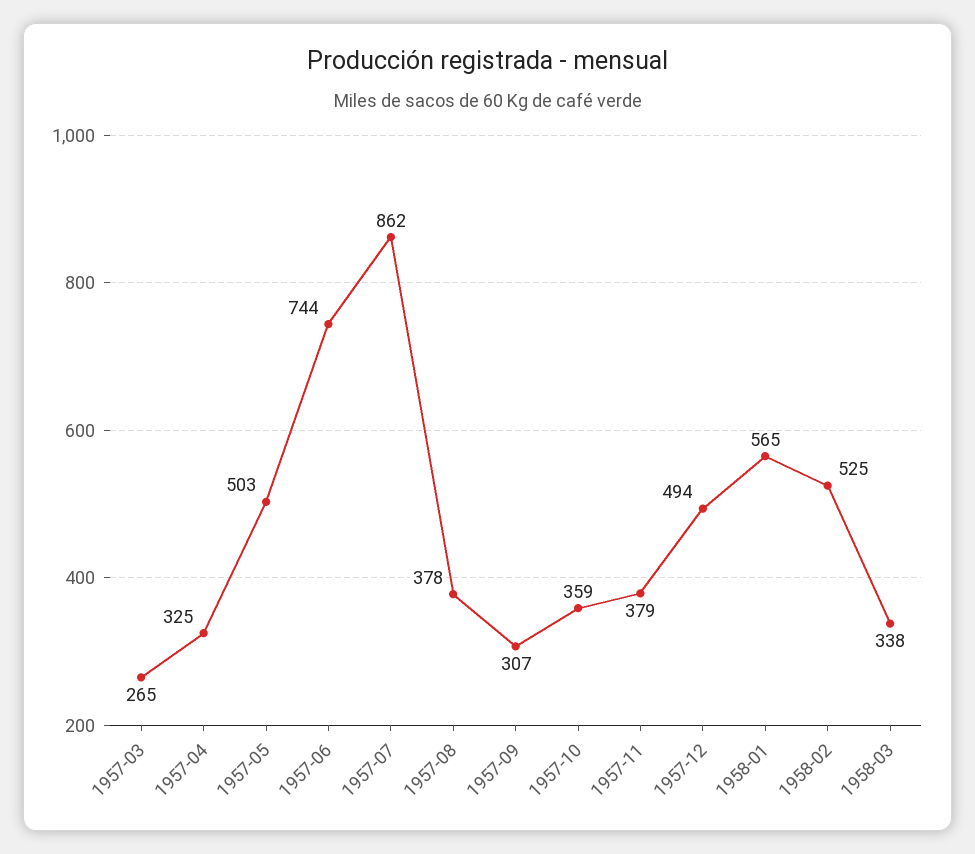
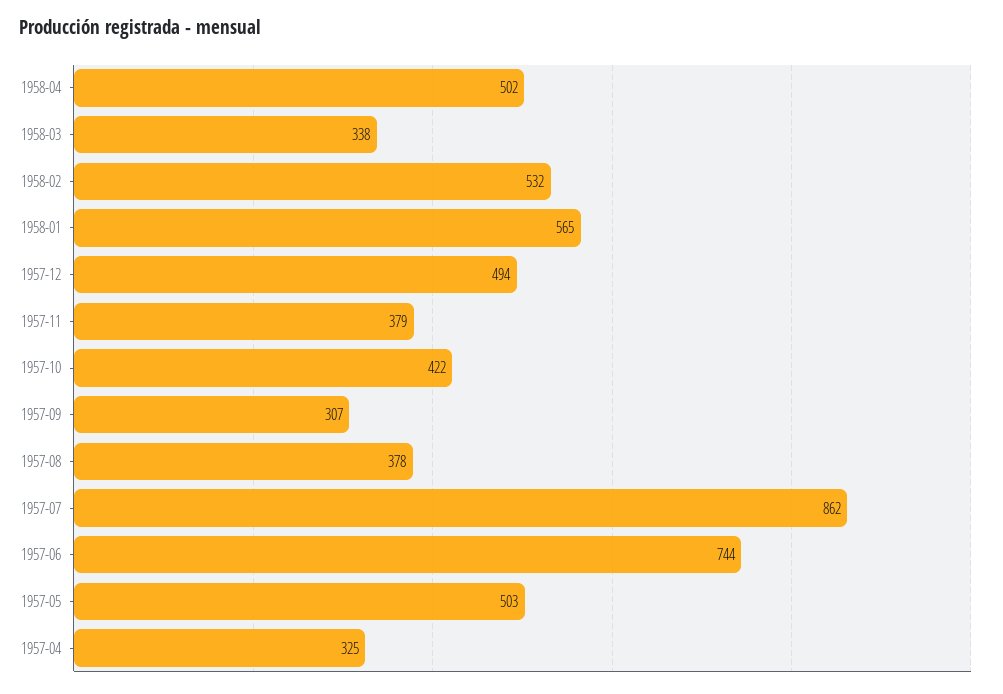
1957-03: 265 -> none
1957-10: 359 -> 422
1958-02: 525 -> 532
1958-04: none -> 502

